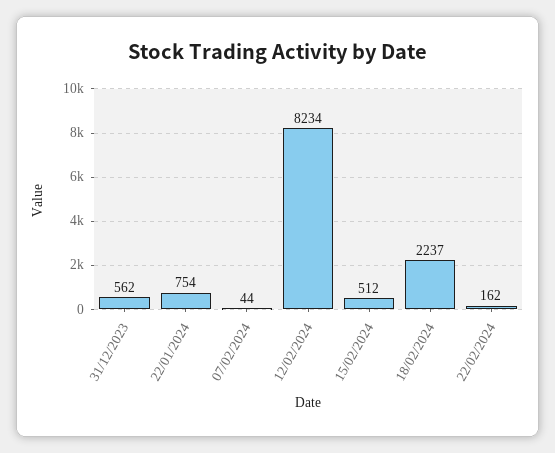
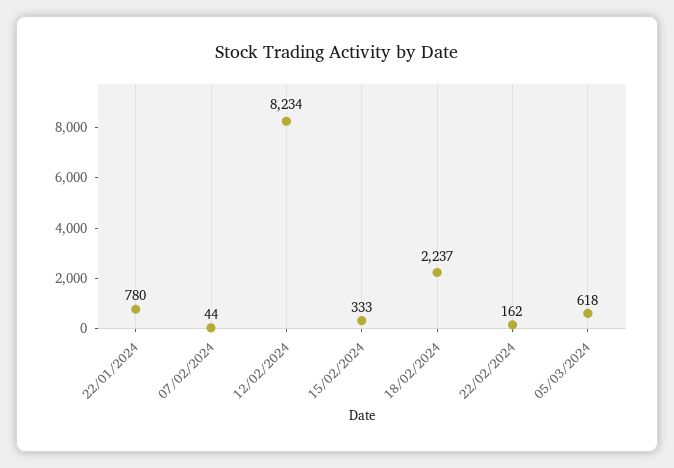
31/12/2023: 562 -> none
22/01/2024: 754 -> 780
15/02/2024: 512 -> 333
05/03/2024: none -> 618

